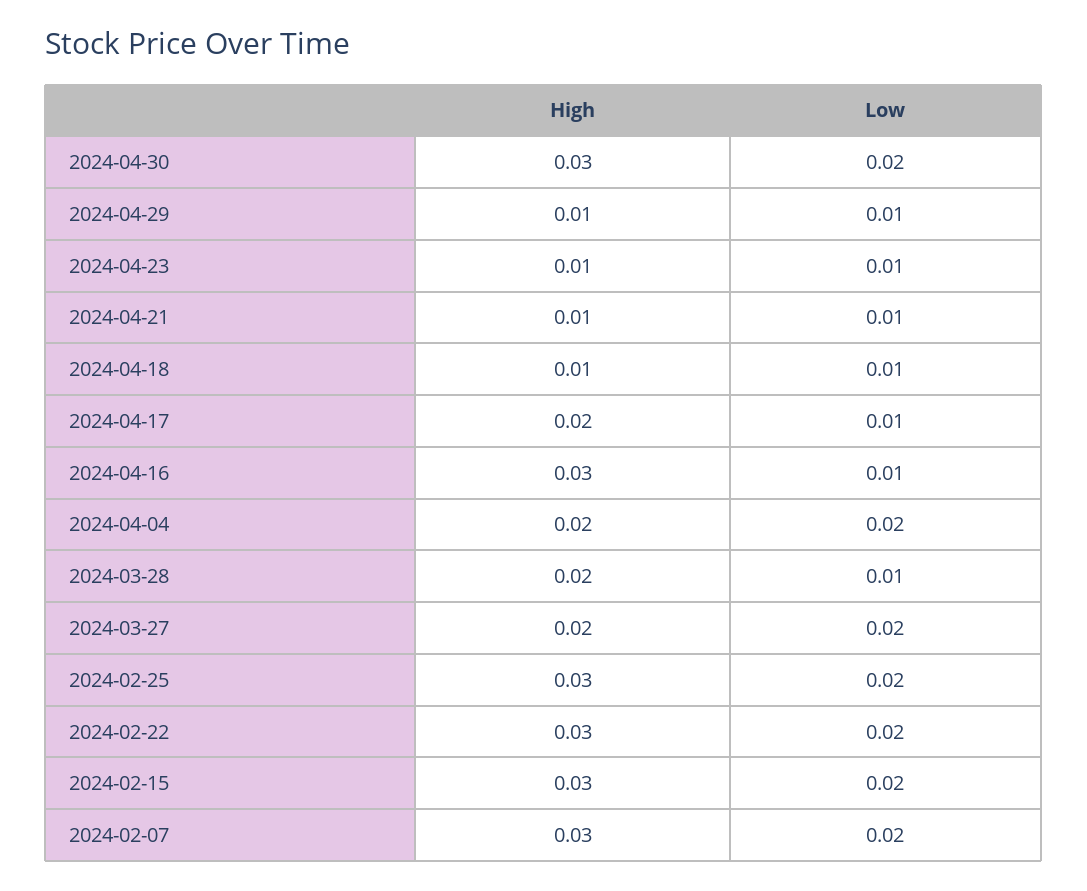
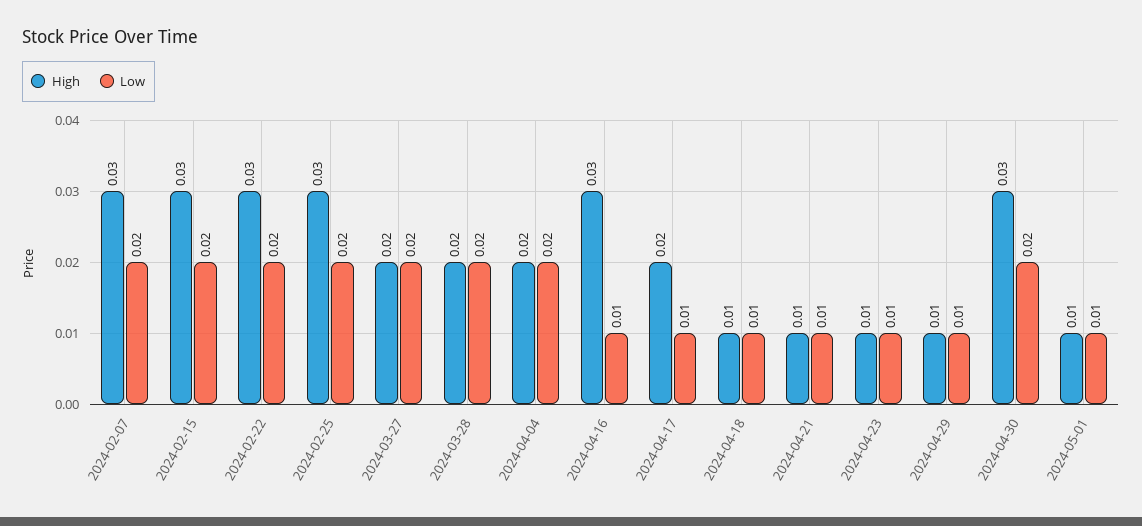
Low, 2024-03-28: 0.01 -> 0.02
High, 2024-05-01: none -> 0.01
Low, 2024-05-01: none -> 0.01

